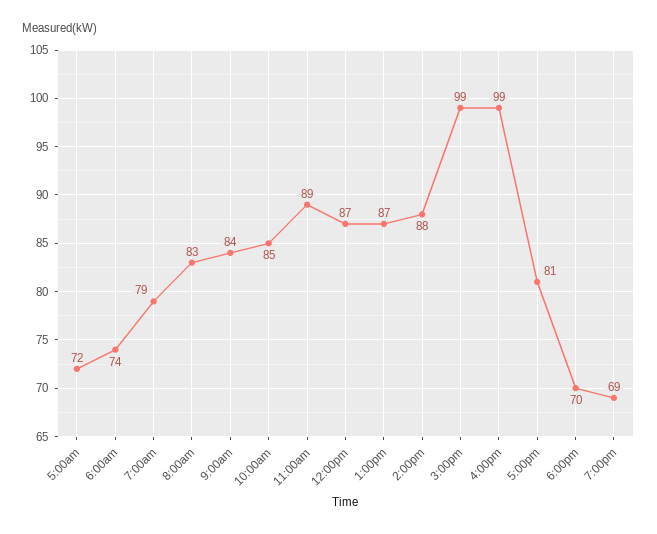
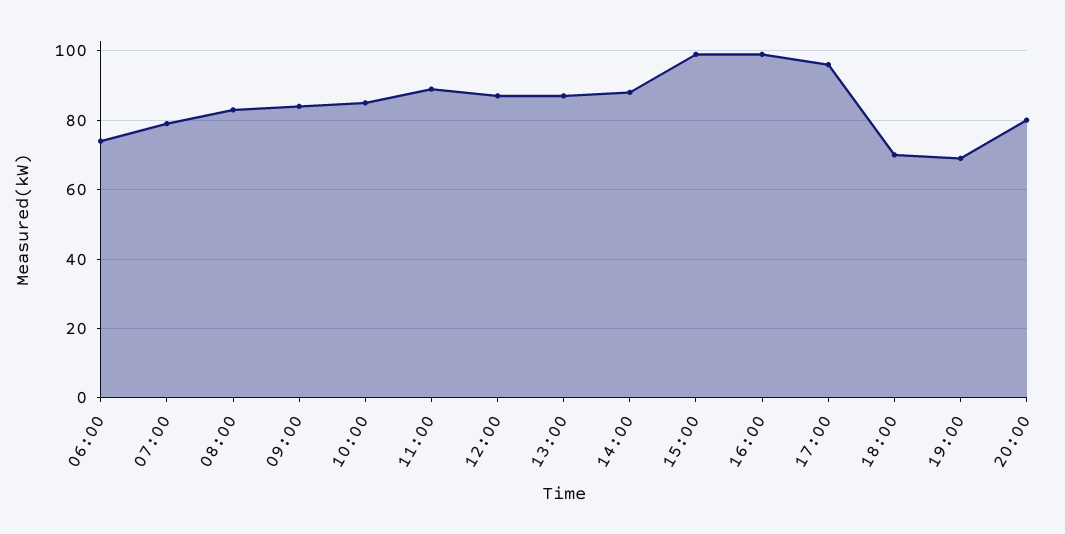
5:00am: 72 -> none
5:00pm: 81 -> 95
20:00: none -> 80

